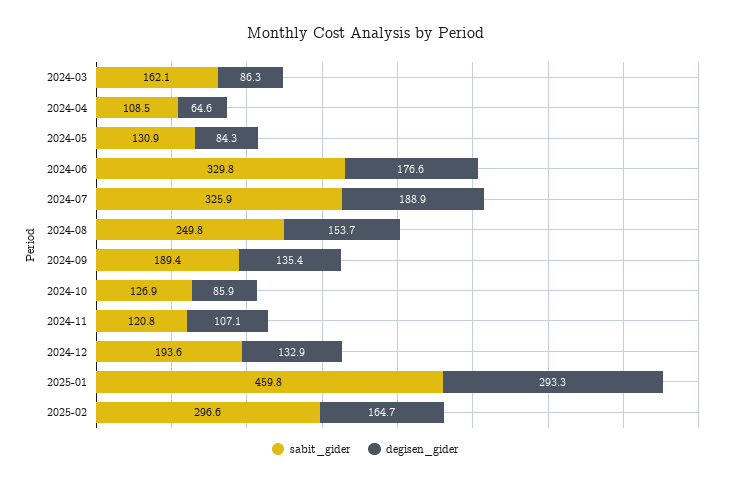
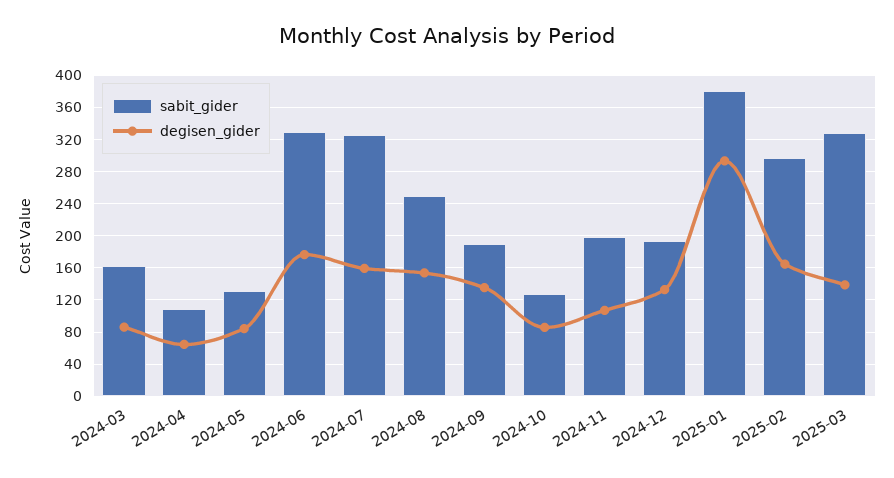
degisen_gider, 2024-07: 188.9 -> 160
sabit_gider, 2024-11: 120.8 -> 200
sabit_gider, 2025-01: 459.8 -> 380
sabit_gider, 2025-03: none -> 330
degisen_gider, 2025-03: none -> 140

